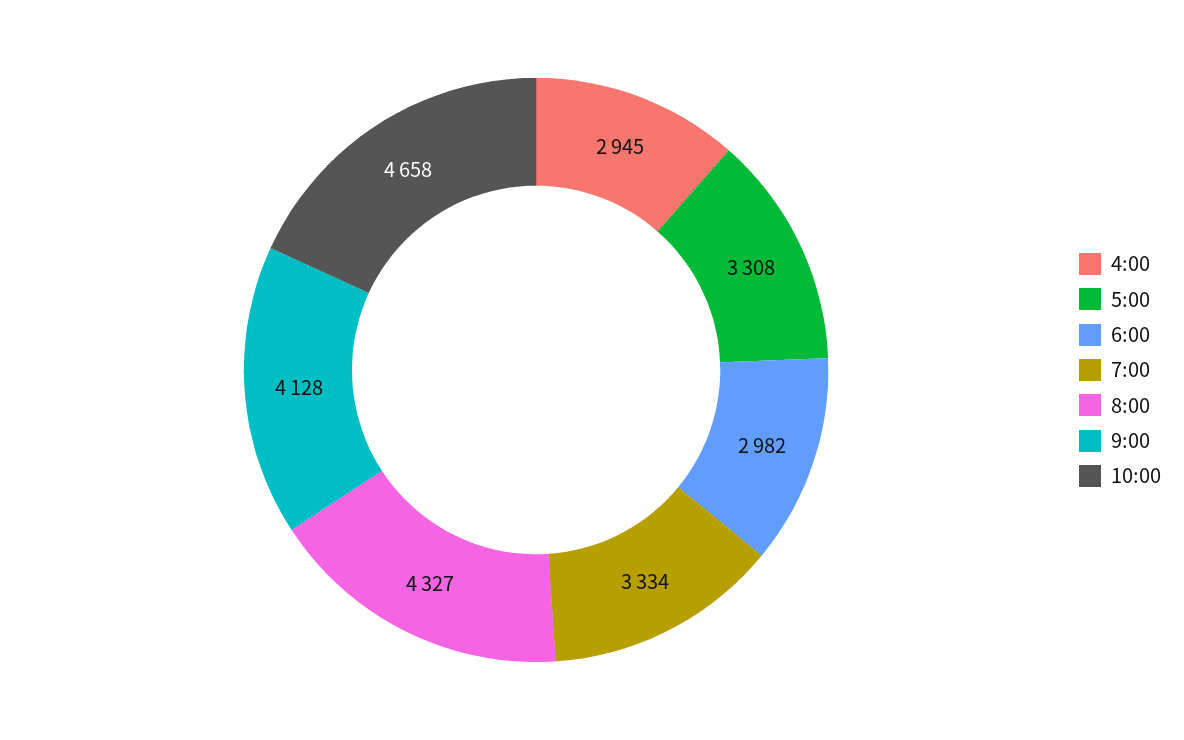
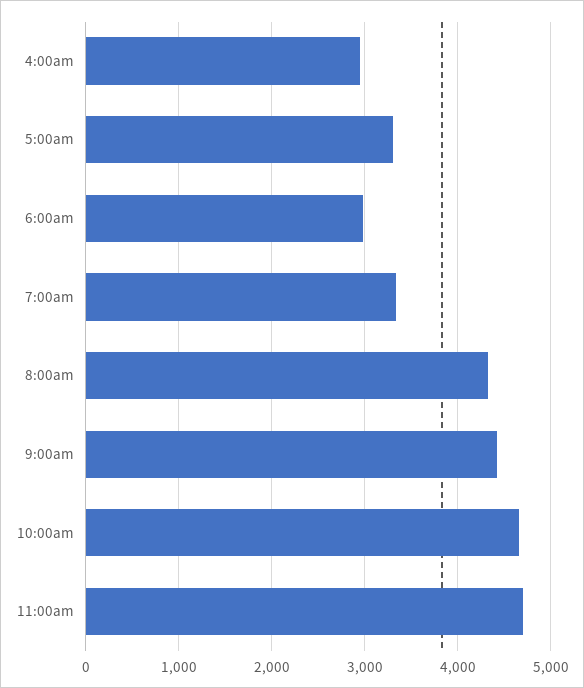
9:00: 4128 -> 4400
11:00am: none -> 4700

